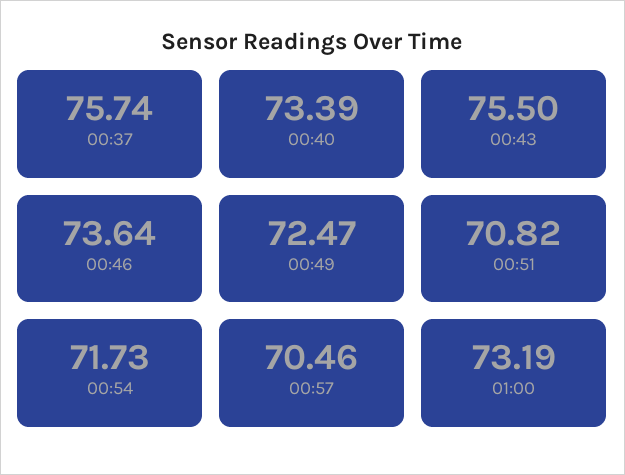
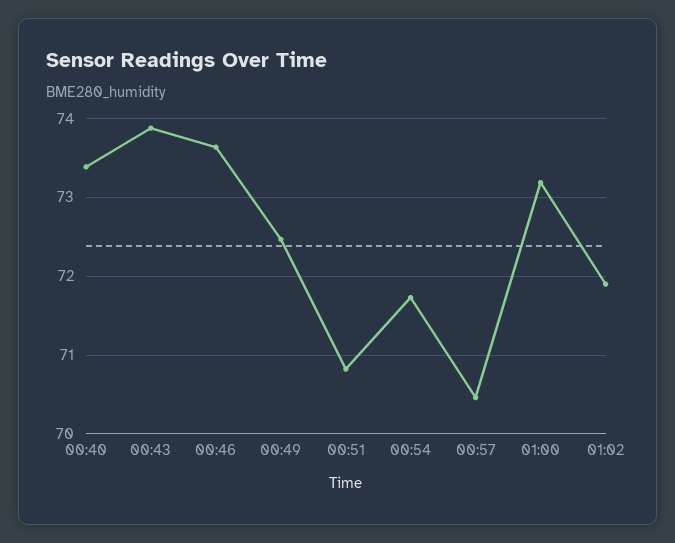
00:37: 75.74 -> none
00:43: 75.5 -> 73.9
01:02: none -> 71.9

